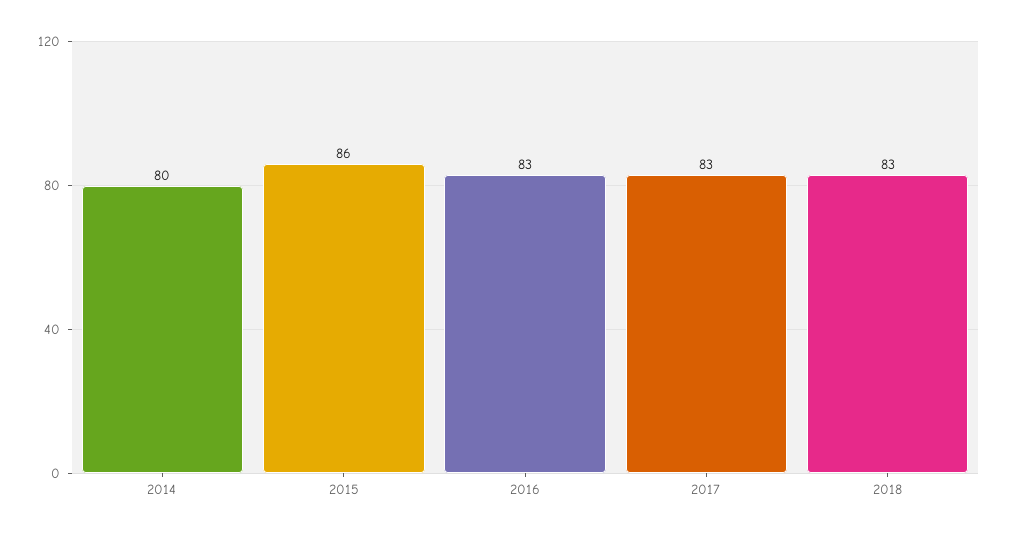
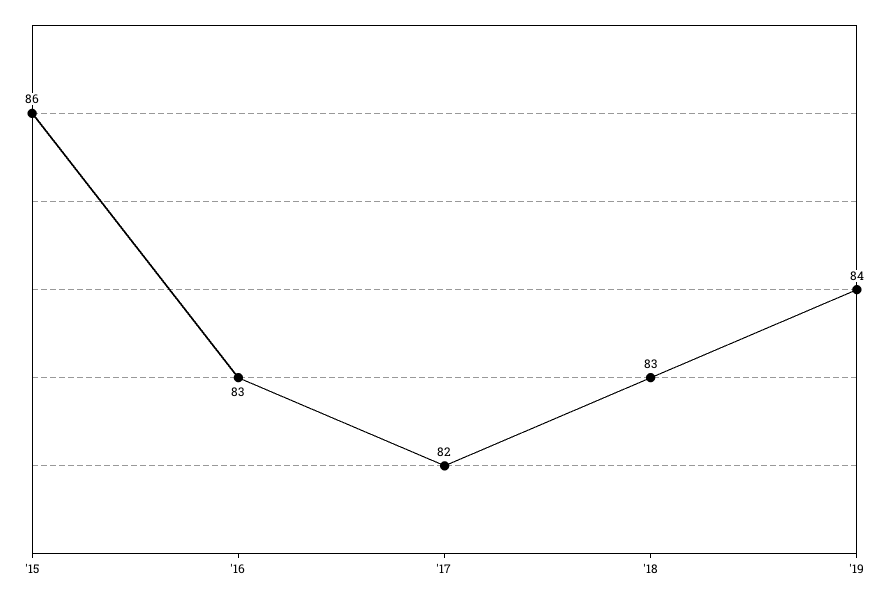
2014: 80 -> none
2017: 83 -> 82
'19: none -> 84

